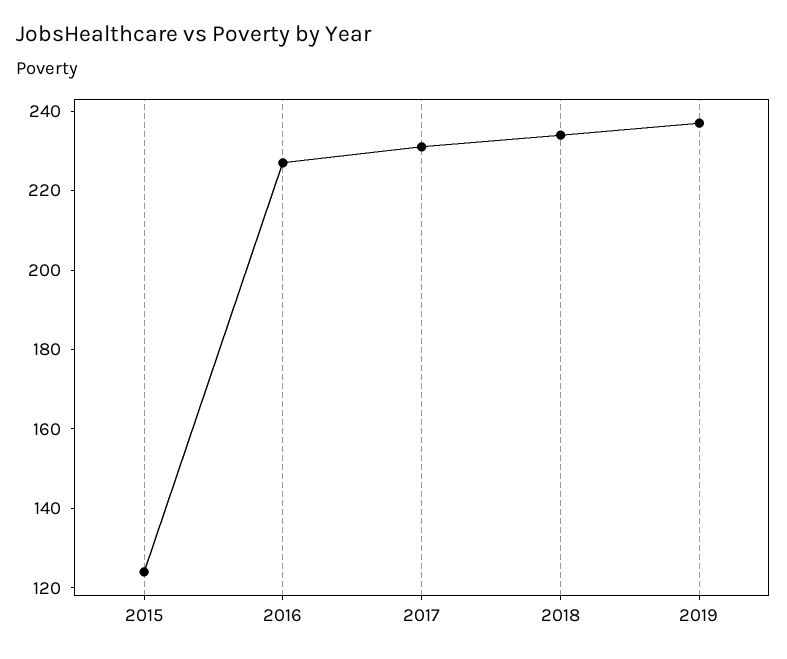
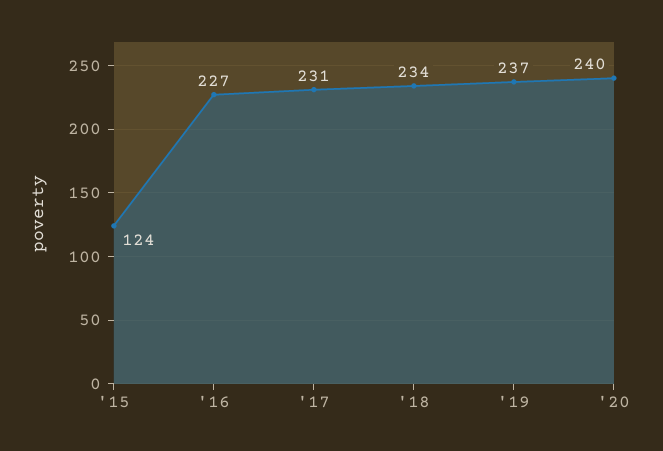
'20: none -> 240

